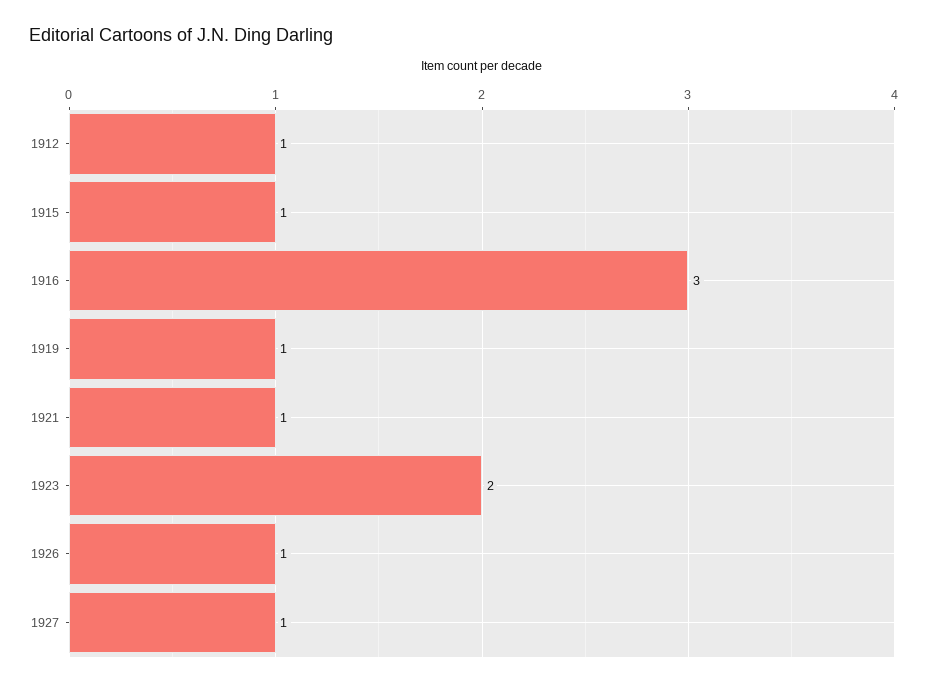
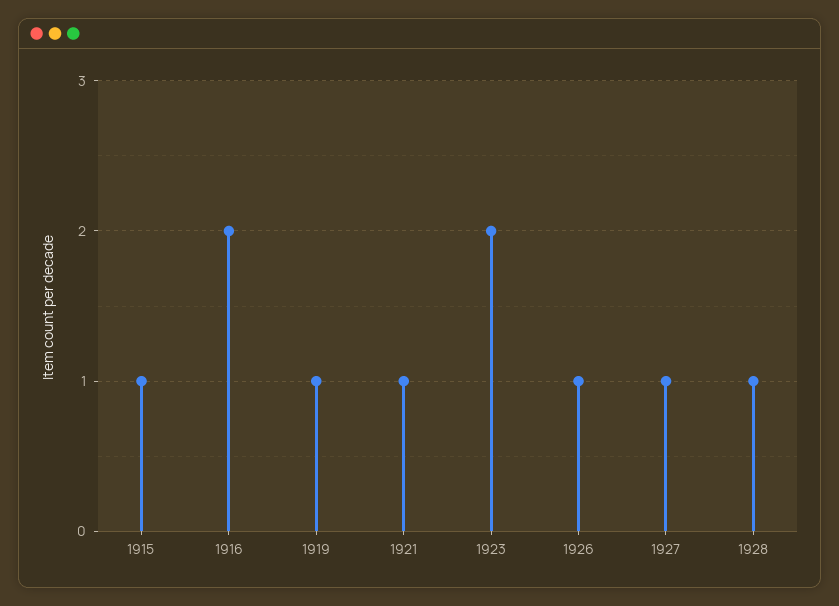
1912: 1 -> none
1916: 3 -> 2
1928: none -> 1

